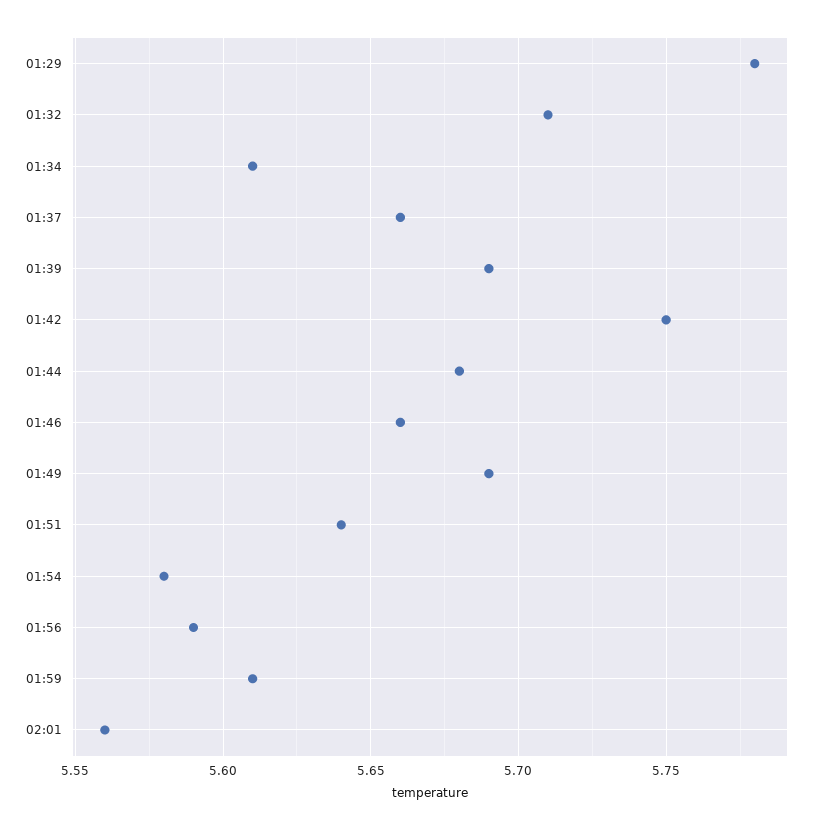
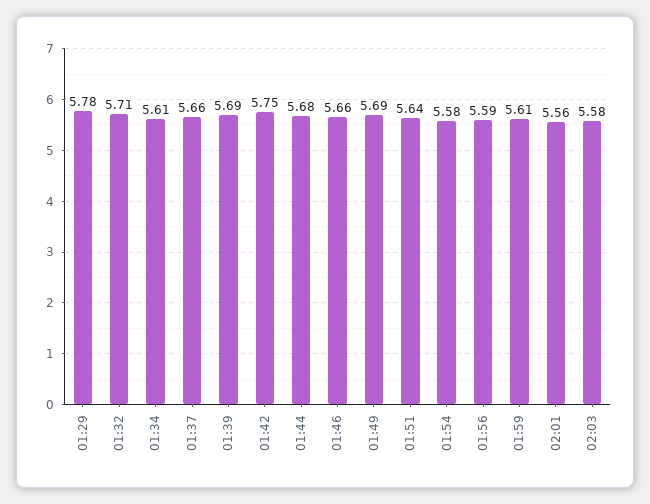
02:03: none -> 5.58

